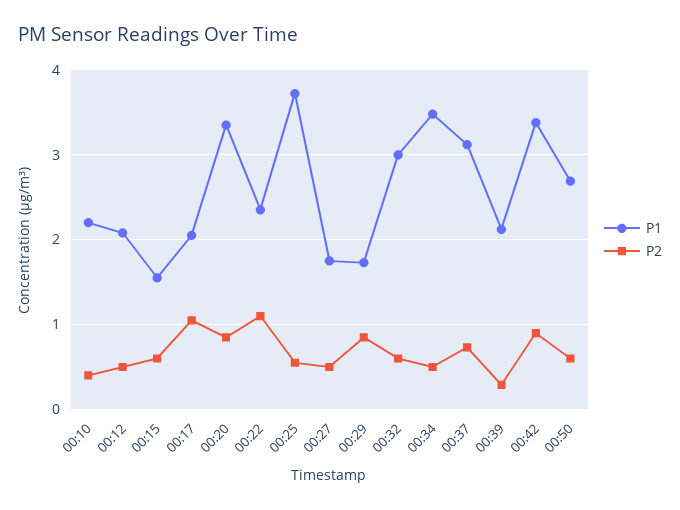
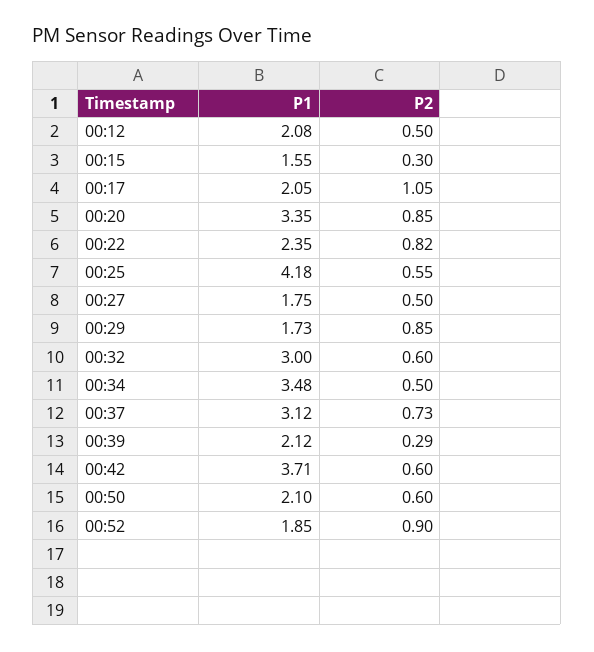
P1, 00:10: 2.2 -> none
P2, 00:10: 0.4 -> none
P2, 00:15: 0.6 -> 0.3
P2, 00:22: 1.1 -> 0.82
P1, 00:25: 3.7 -> 4.18
P1, 00:42: 3.4 -> 3.71
P2, 00:42: 0.9 -> 0.6
P1, 00:50: 2.7 -> 2.1
P1, 00:52: none -> 1.85
P2, 00:52: none -> 0.9

